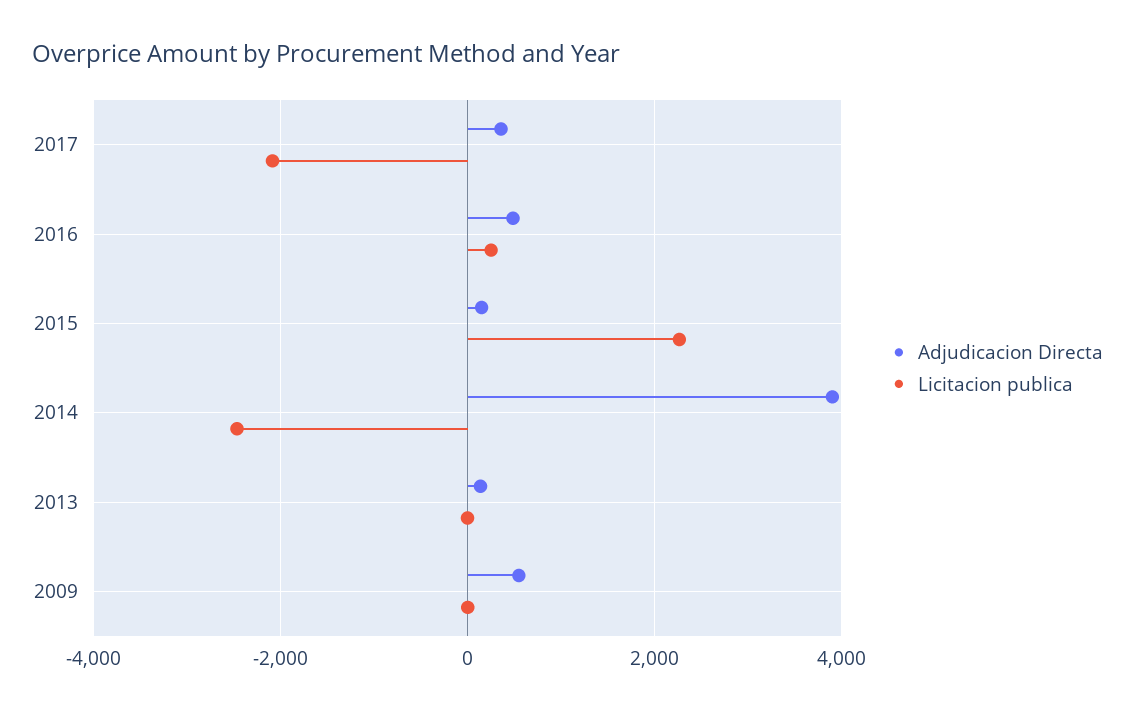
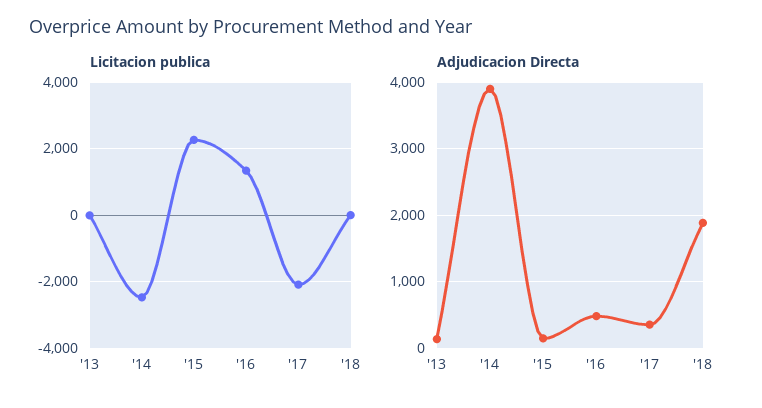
Licitacion publica, 2016: 200 -> 1400
Adjudicacion Directa, 2009: 600 -> none
Licitacion publica, 2009: 0 -> none
Licitacion publica, '18: none -> 0
Adjudicacion Directa, '18: none -> 1900

